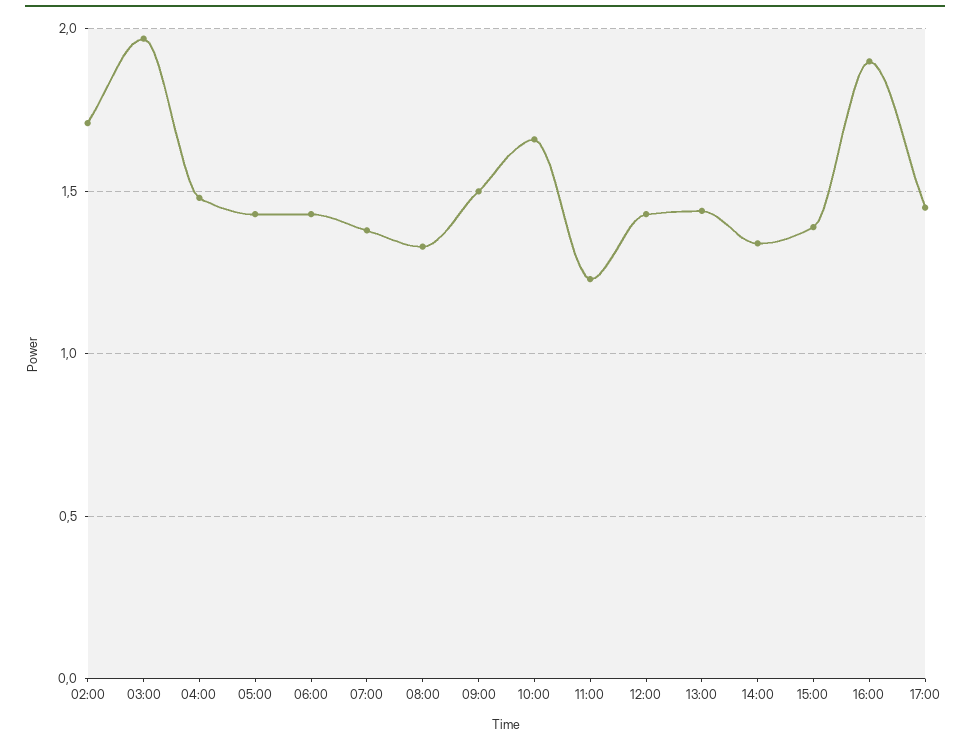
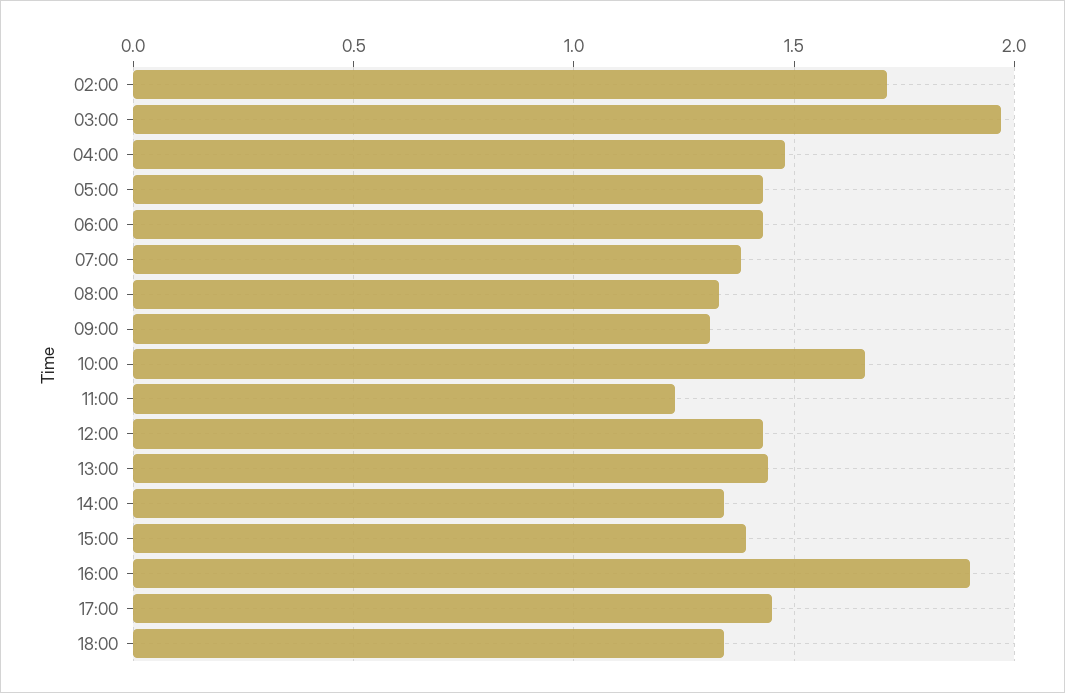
09:00: 1.5 -> 1.3
18:00: none -> 1.35

